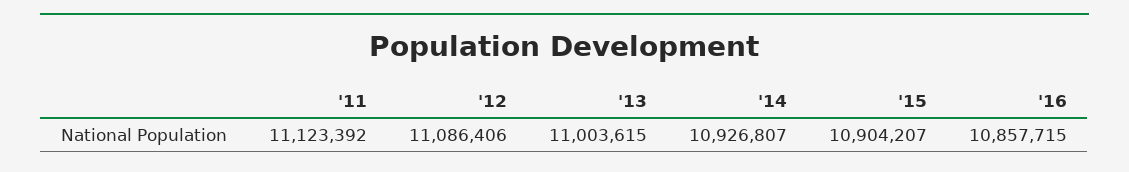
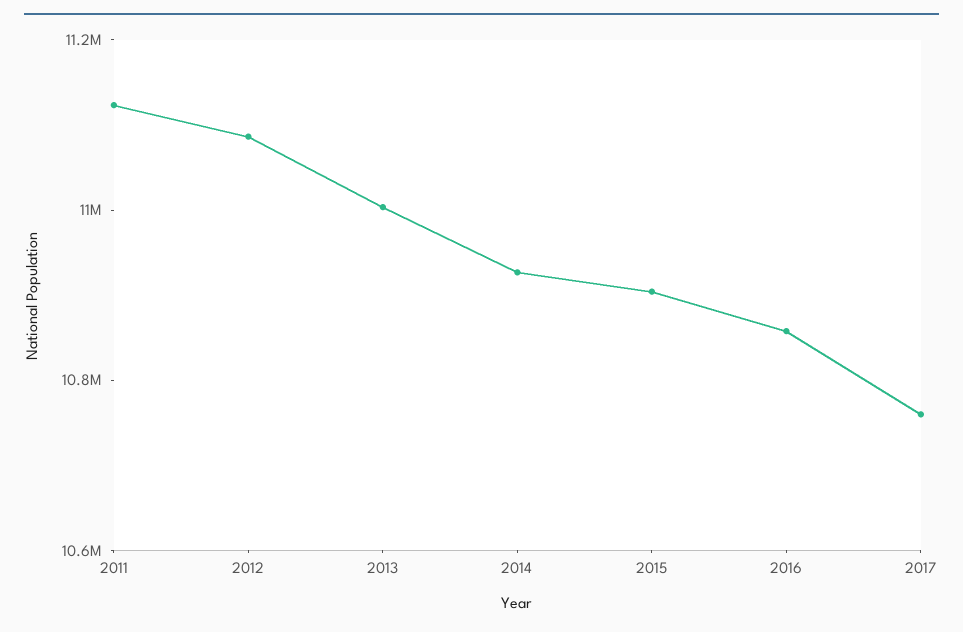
2017: none -> 10750000

